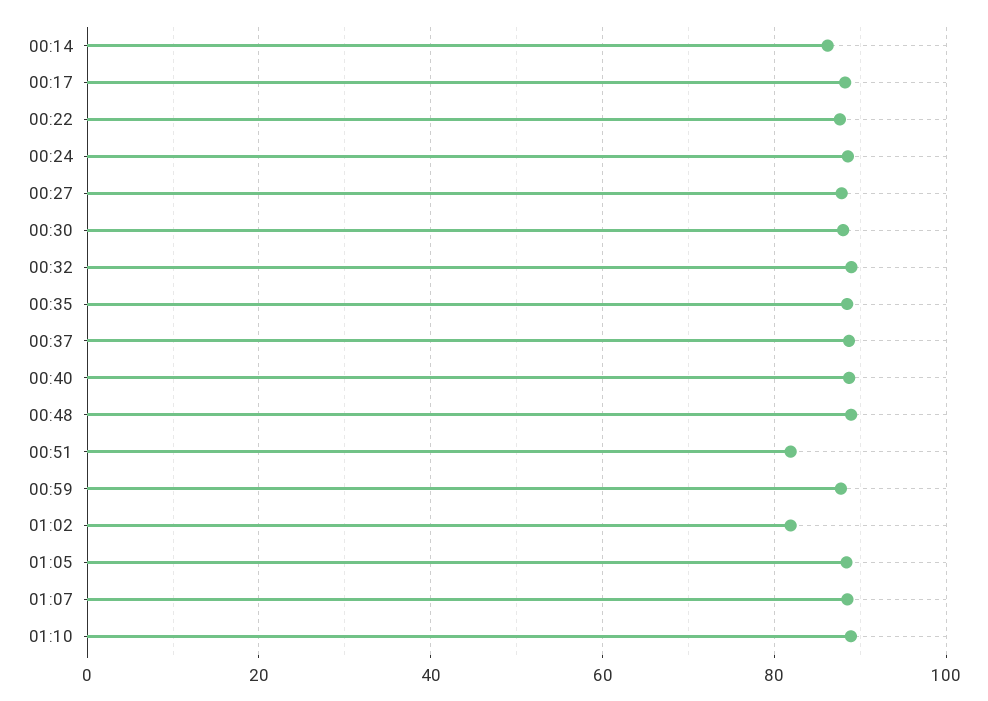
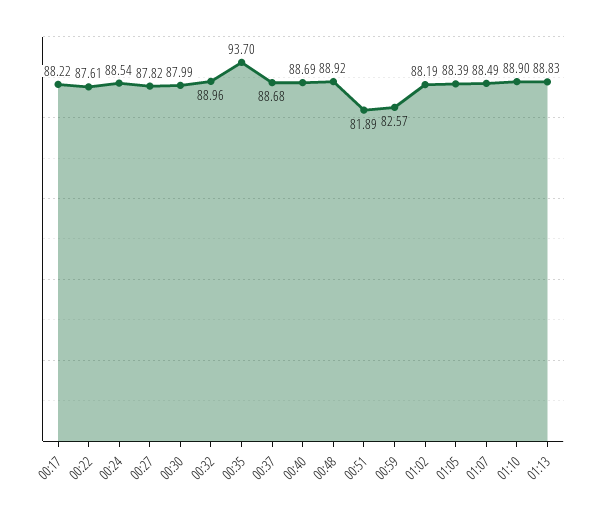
00:14: 86 -> none
00:35: 88 -> 93.7
00:59: 88 -> 82.57
01:02: 82 -> 88.19
01:13: none -> 88.83

